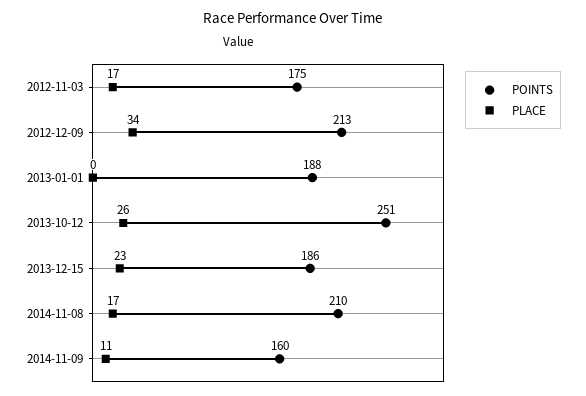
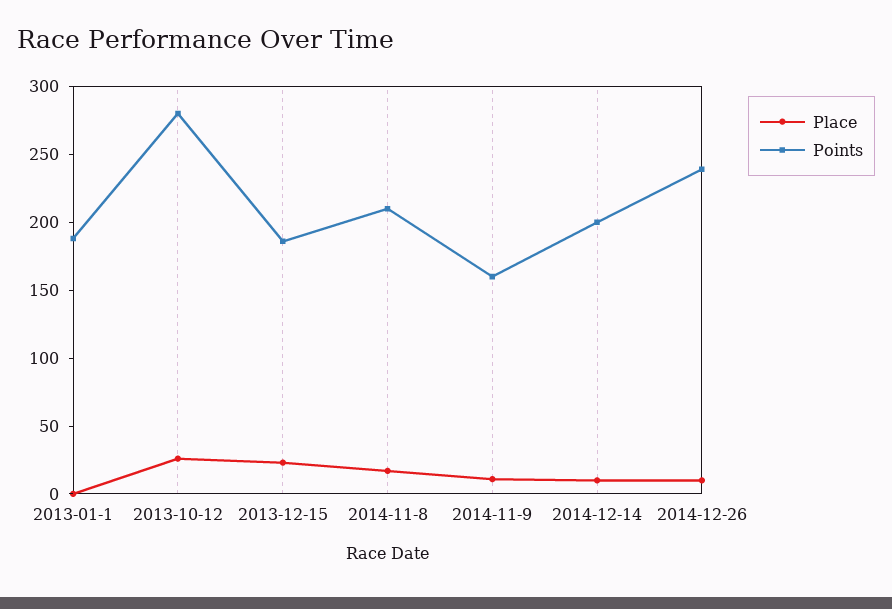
POINTS, 2012-11-03: 175 -> none
PLACE, 2012-11-03: 17 -> none
POINTS, 2012-12-09: 213 -> none
PLACE, 2012-12-09: 34 -> none
POINTS, 2013-10-12: 251 -> 280
PLACE, 2014-12-14: none -> 10
POINTS, 2014-12-14: none -> 200
PLACE, 2014-12-26: none -> 10
POINTS, 2014-12-26: none -> 240

